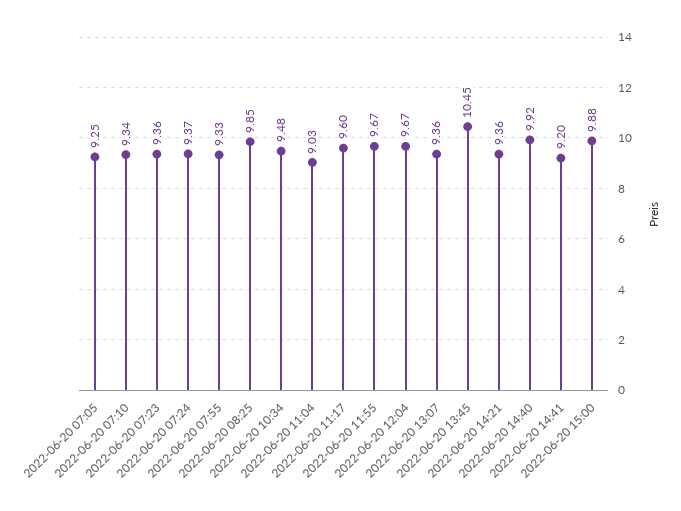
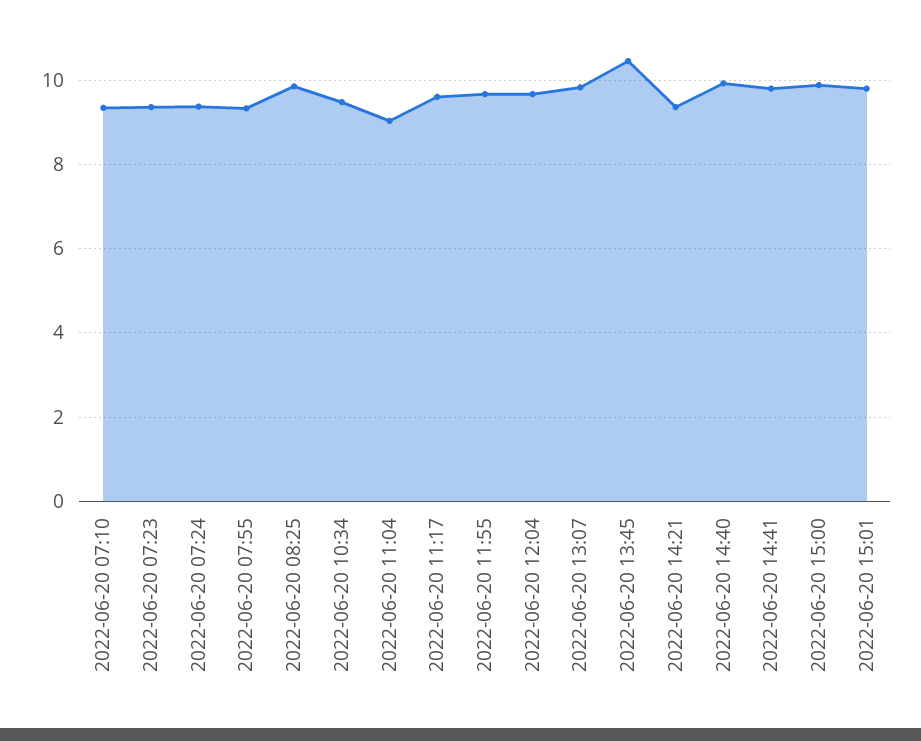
2022-06-20 07:05: 9.25 -> none
2022-06-20 13:07: 9.36 -> 9.8
2022-06-20 14:41: 9.2 -> 9.8
2022-06-20 15:01: none -> 9.8

